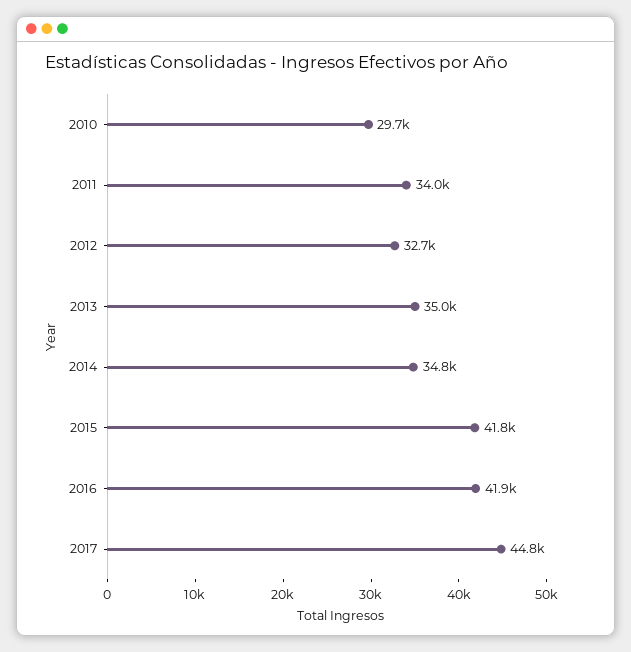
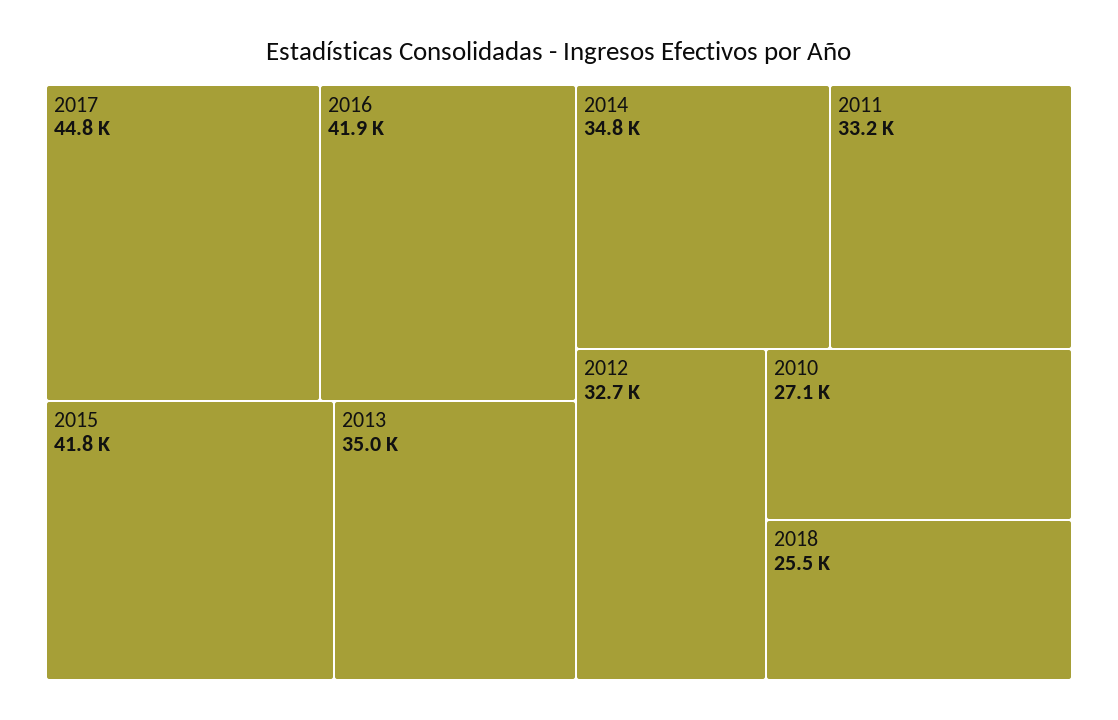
2010: 29700 -> 27100
2011: 34000 -> 33200
2018: none -> 25500

